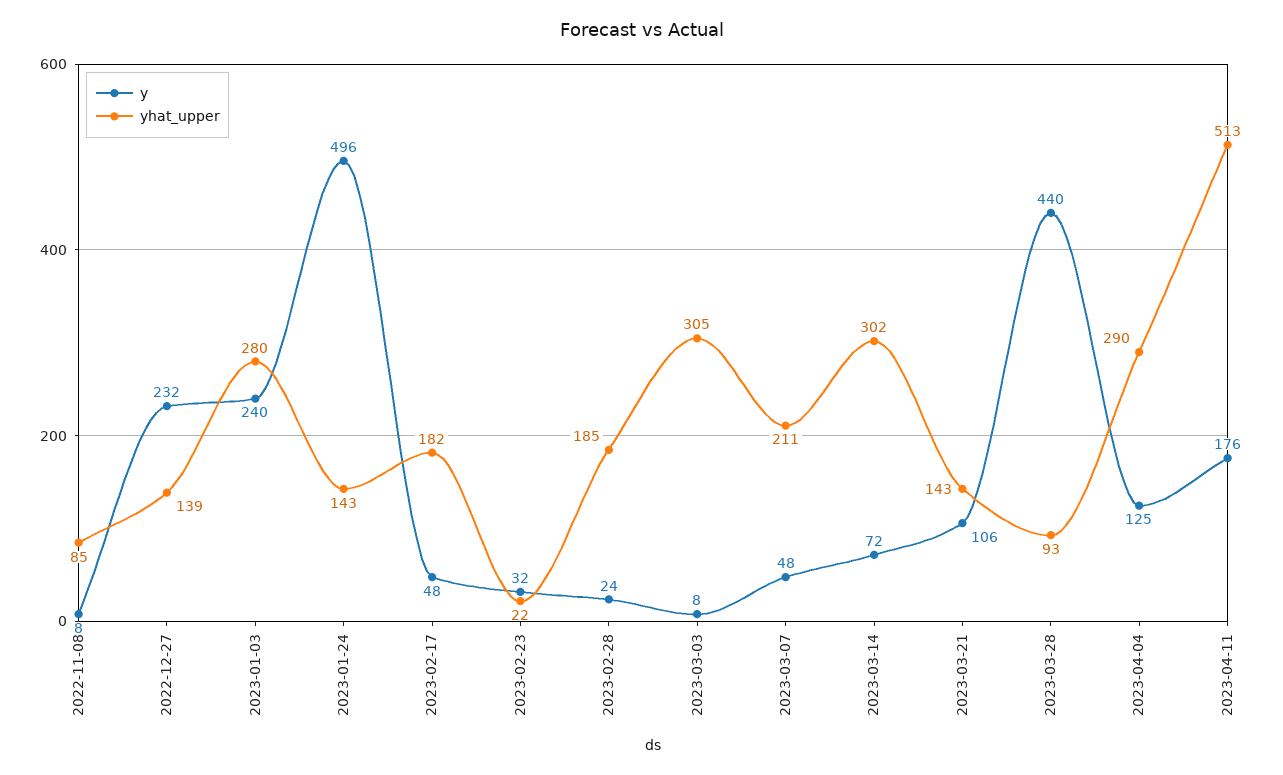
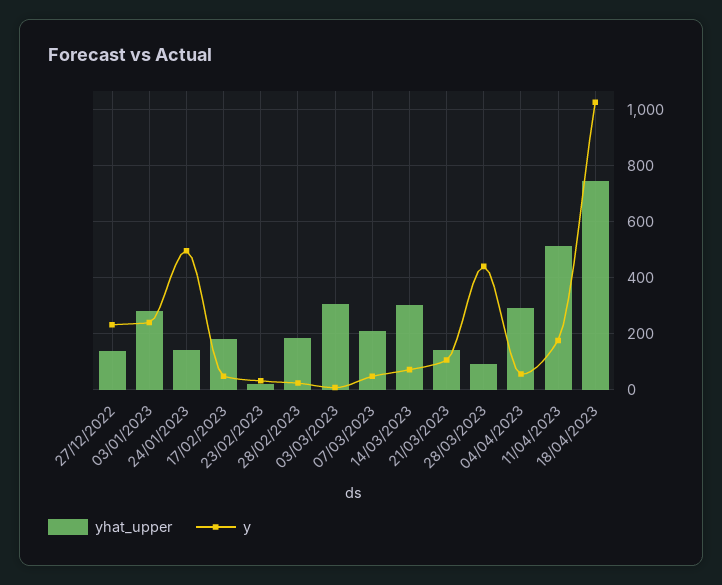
y, 2022-11-08: 8 -> none
yhat_upper, 2022-11-08: 85 -> none
y, 2023-04-04: 125 -> 50
yhat_upper, 18/04/2023: none -> 750
y, 18/04/2023: none -> 1025

